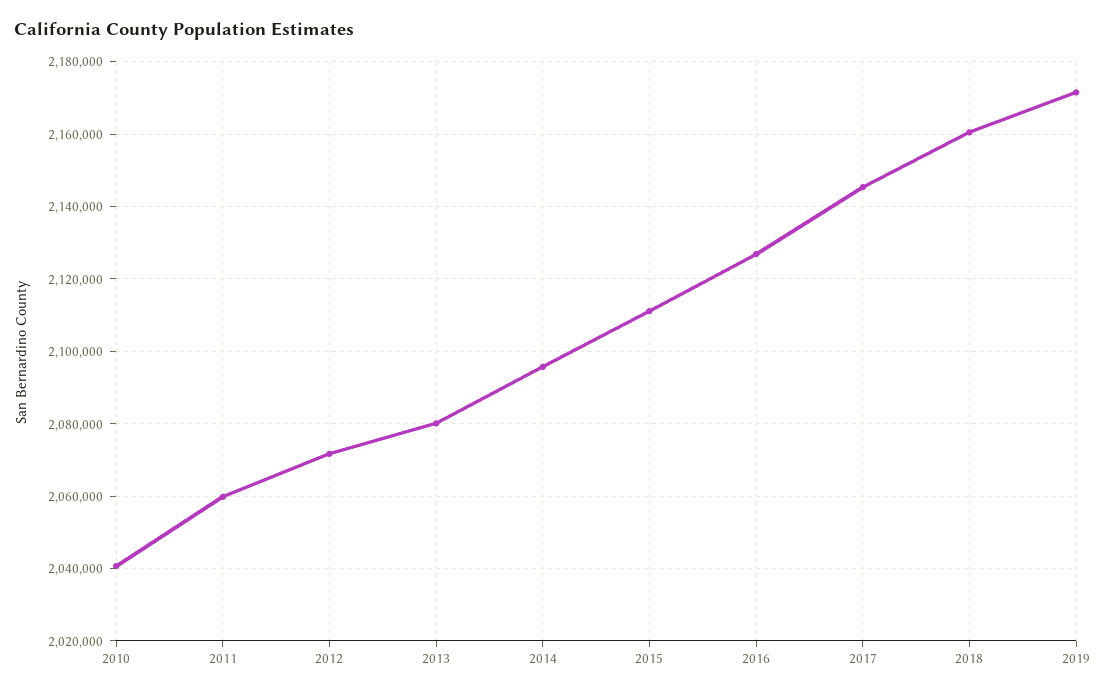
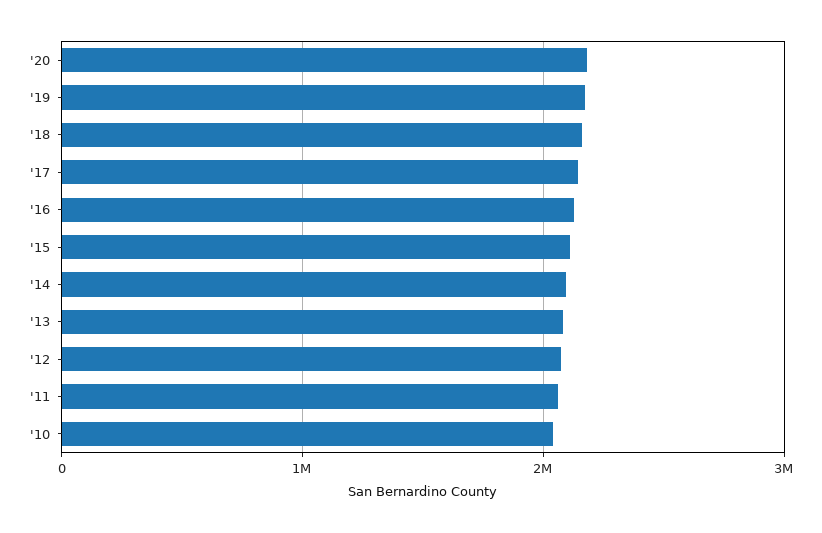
'20: none -> 2200000

